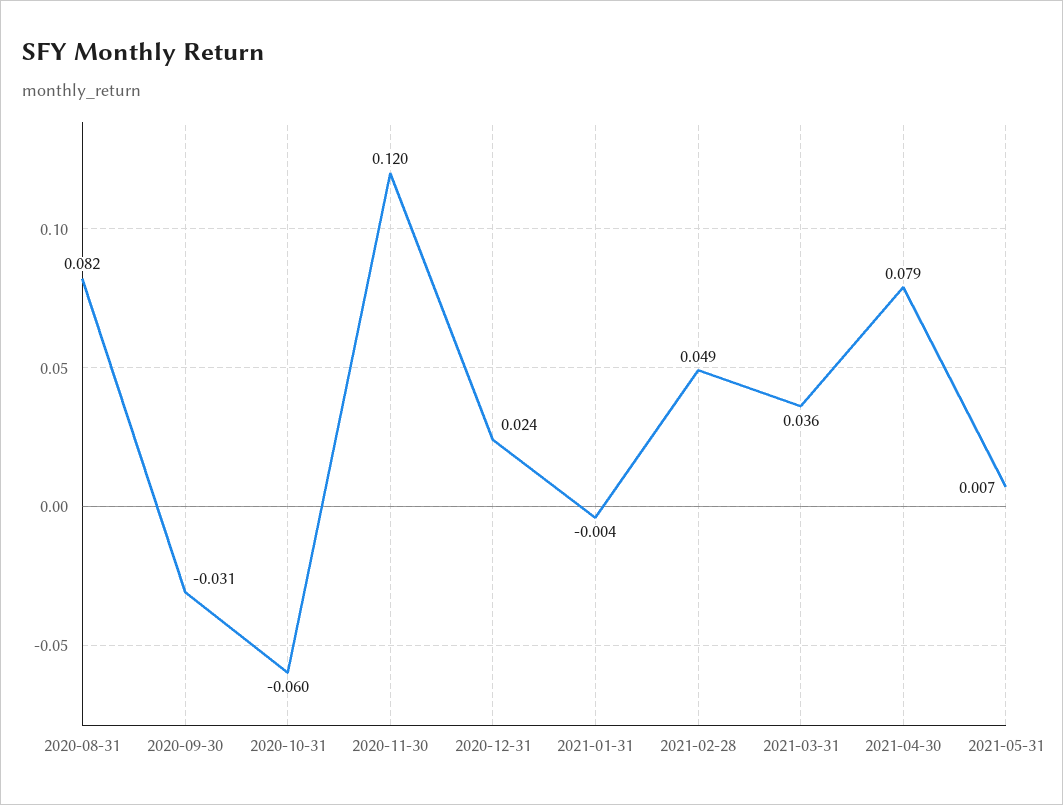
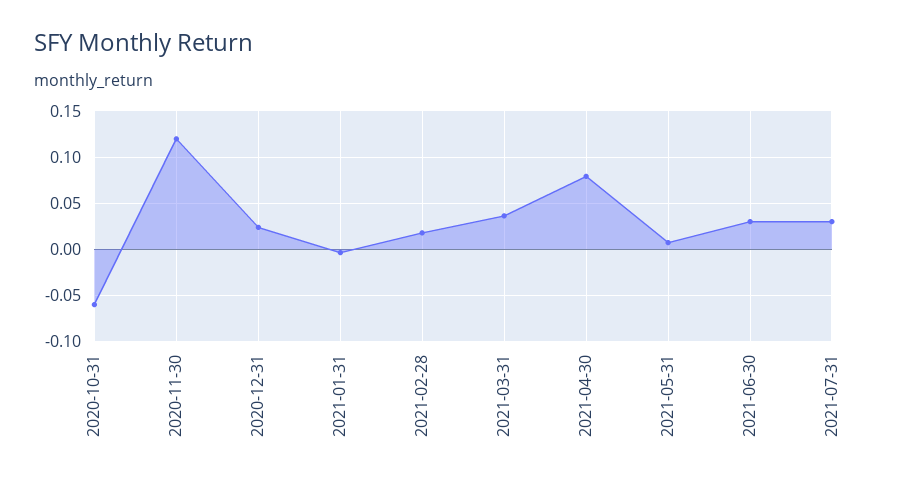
2020-08-31: 0.082 -> none
2020-09-30: -0.031 -> none
2021-02-28: 0.049 -> 0.02
2021-06-30: none -> 0.03
2021-07-31: none -> 0.03

